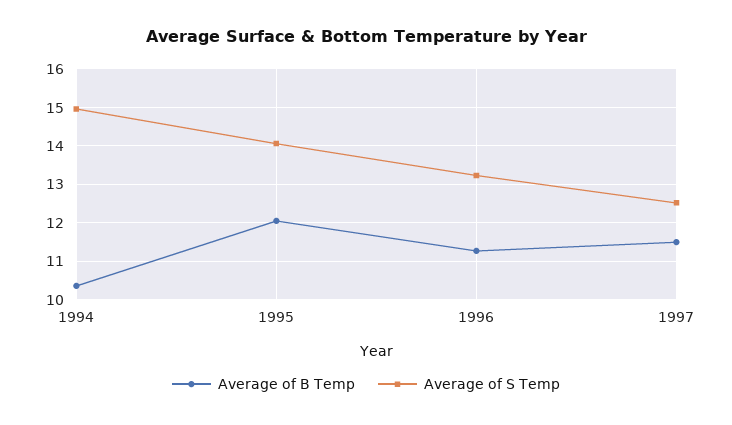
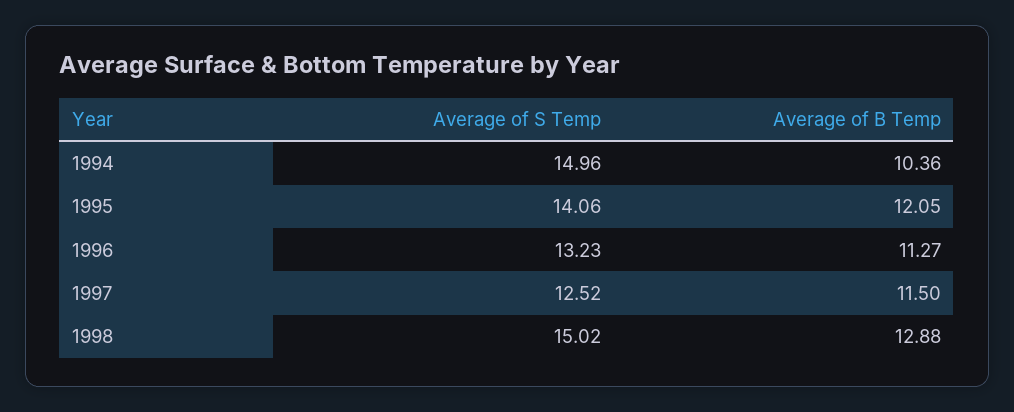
Average of S Temp, 1998: none -> 15.02
Average of B Temp, 1998: none -> 12.88

